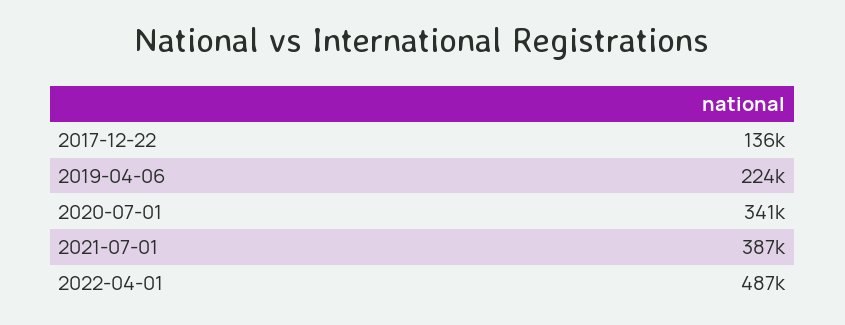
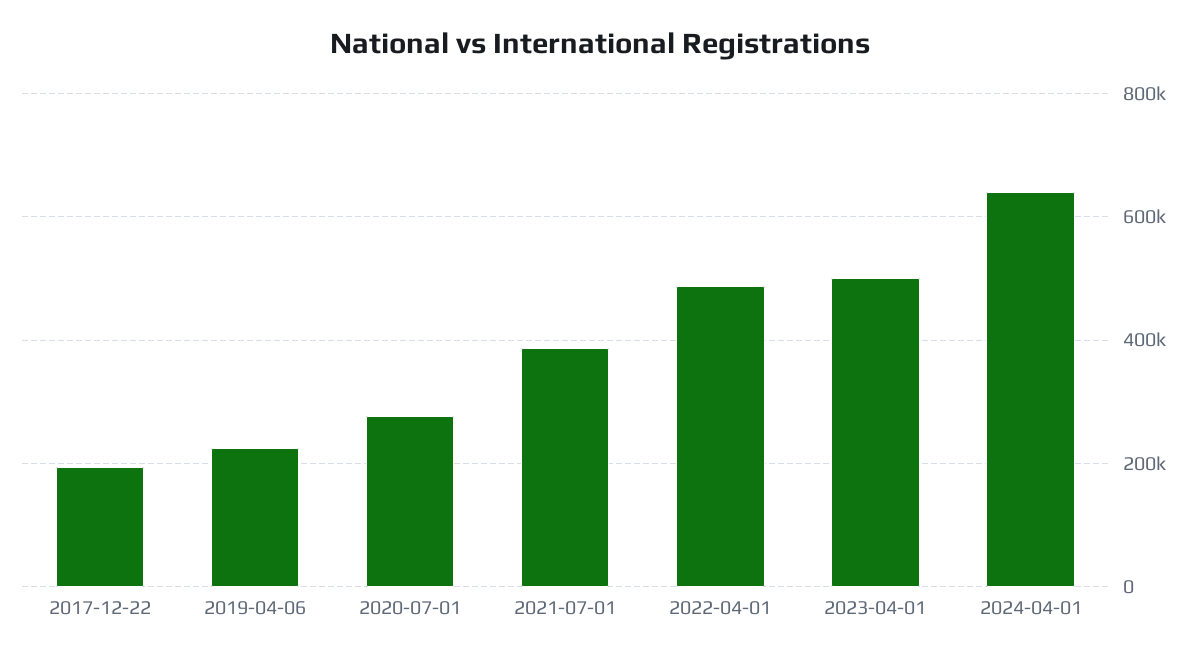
2017-12-22: 136000 -> 200000
2020-07-01: 341000 -> 280000
2023-04-01: none -> 500000
2024-04-01: none -> 640000

